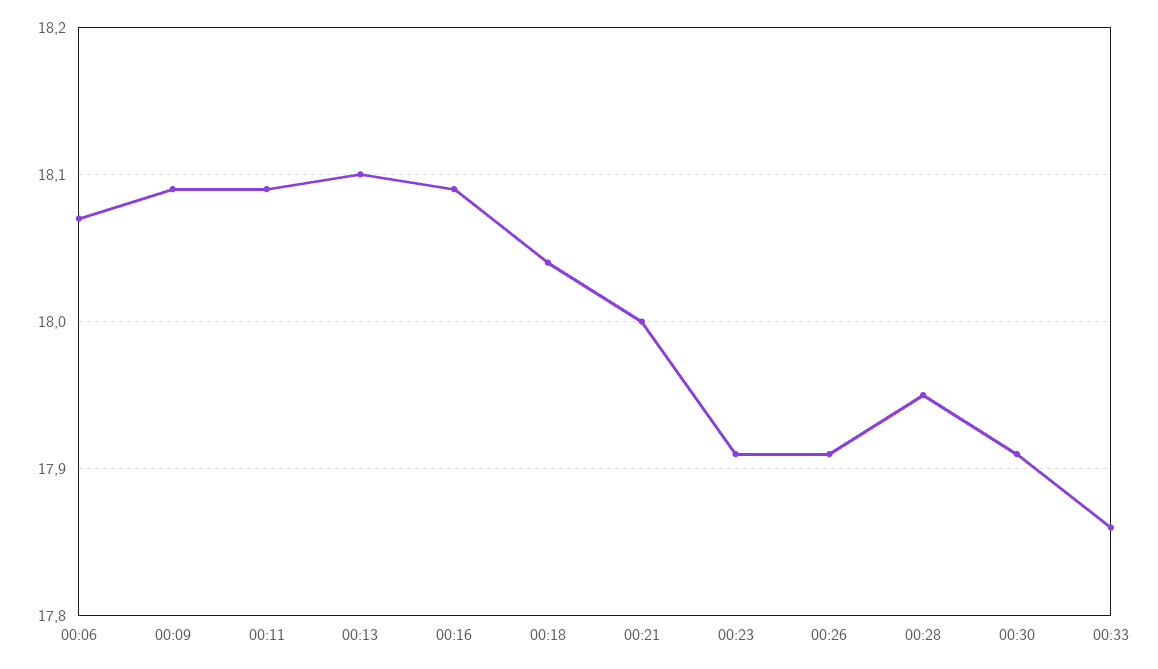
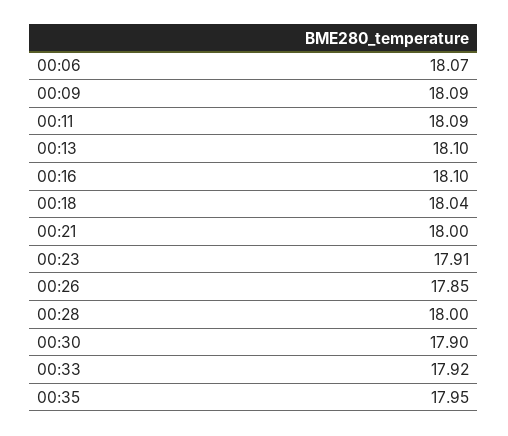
00:16: 18.09 -> 18.1
00:26: 17.91 -> 17.85
00:28: 17.95 -> 18
00:30: 17.91 -> 17.9
00:33: 17.86 -> 17.92
00:35: none -> 17.95

